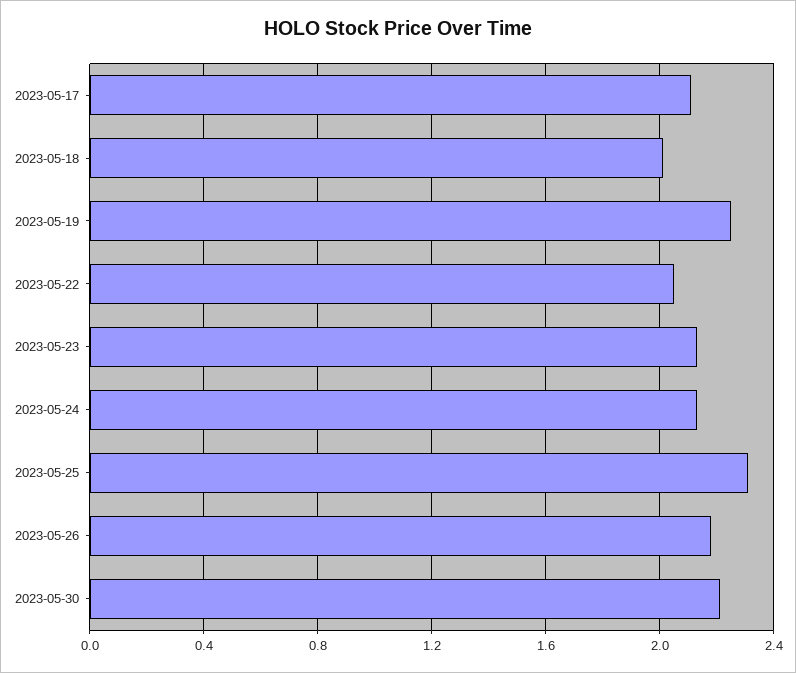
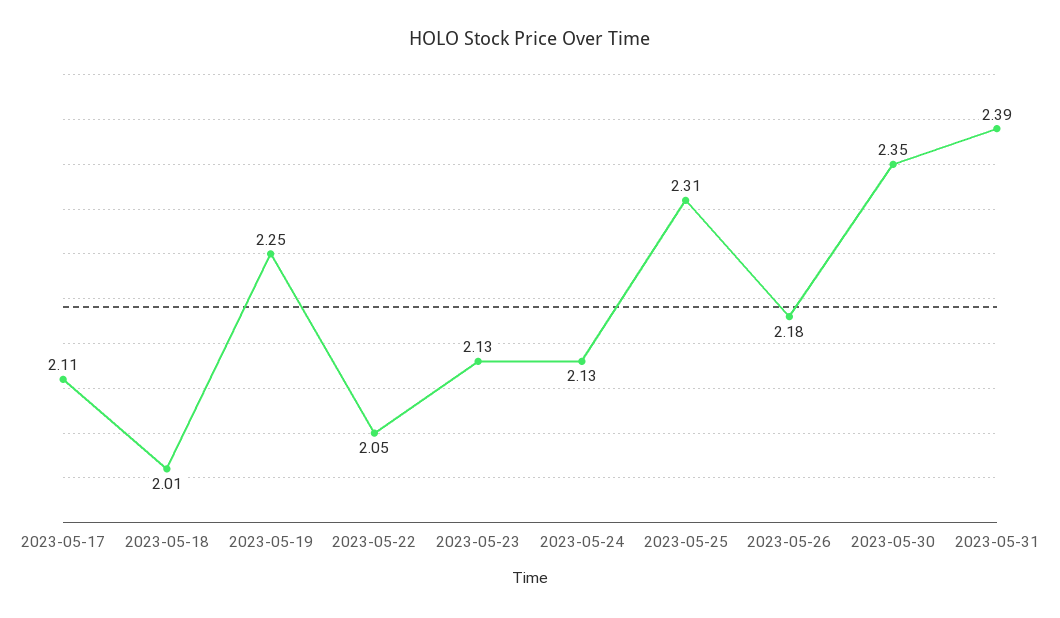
2023-05-30: 2.2 -> 2.35
2023-05-31: none -> 2.39

